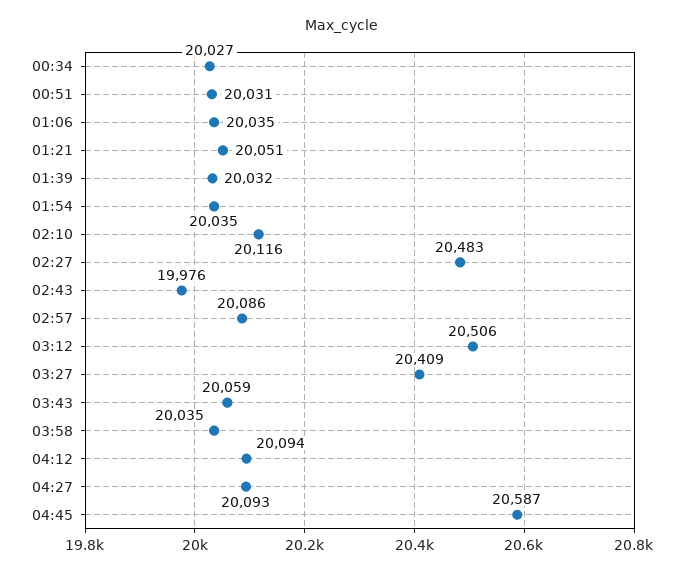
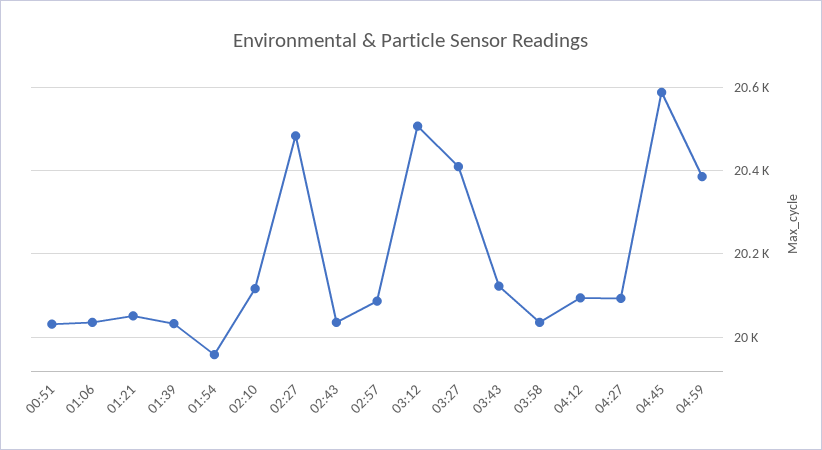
00:34: 20027 -> none
01:54: 20035 -> 19960
02:43: 19976 -> 20040
03:43: 20059 -> 20120
04:59: none -> 20380

